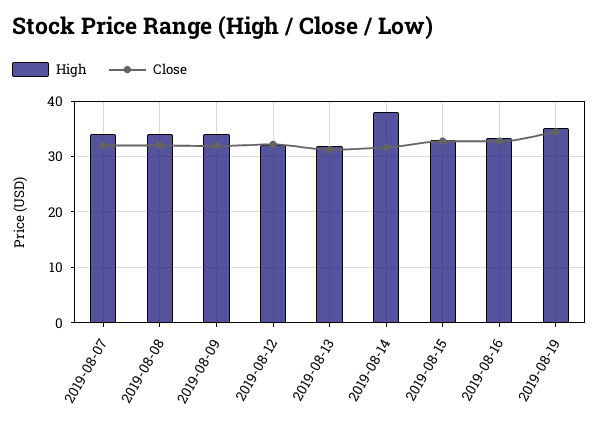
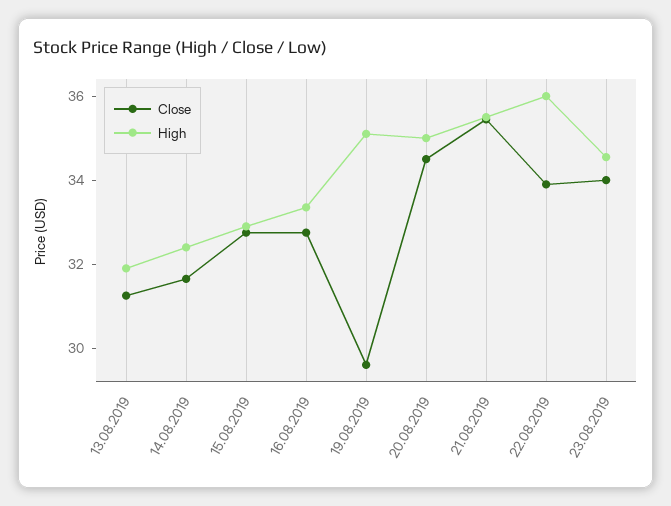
High, 2019-08-07: 34 -> none
Close, 2019-08-07: 32 -> none
High, 2019-08-08: 34 -> none
Close, 2019-08-08: 32 -> none
High, 2019-08-09: 34 -> none
Close, 2019-08-09: 32 -> none
High, 2019-08-12: 32 -> none
Close, 2019-08-12: 32 -> none
High, 2019-08-14: 38 -> 32.5
Close, 2019-08-19: 34 -> 29.5
Close, 20.08.2019: none -> 34.5
High, 20.08.2019: none -> 35
Close, 21.08.2019: none -> 35.5
High, 21.08.2019: none -> 35.5
Close, 22.08.2019: none -> 34
High, 22.08.2019: none -> 36
Close, 23.08.2019: none -> 34
High, 23.08.2019: none -> 34.5

